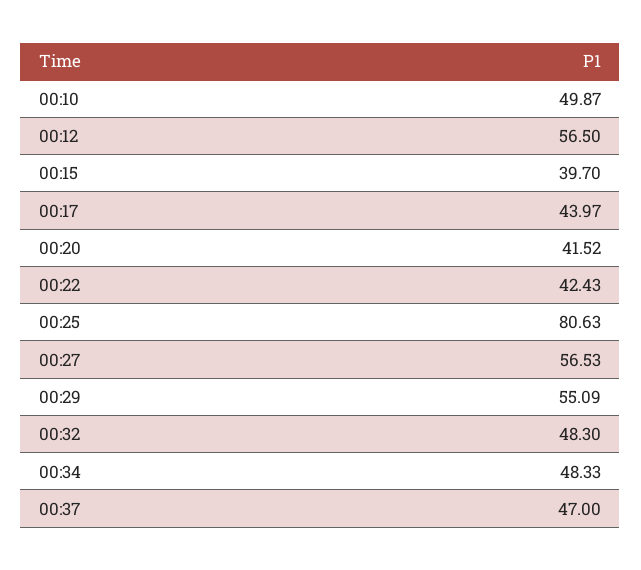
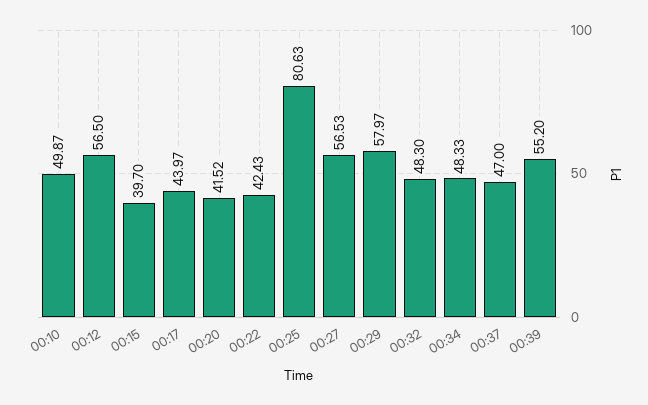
00:29: 55.09 -> 57.97
00:39: none -> 55.2

